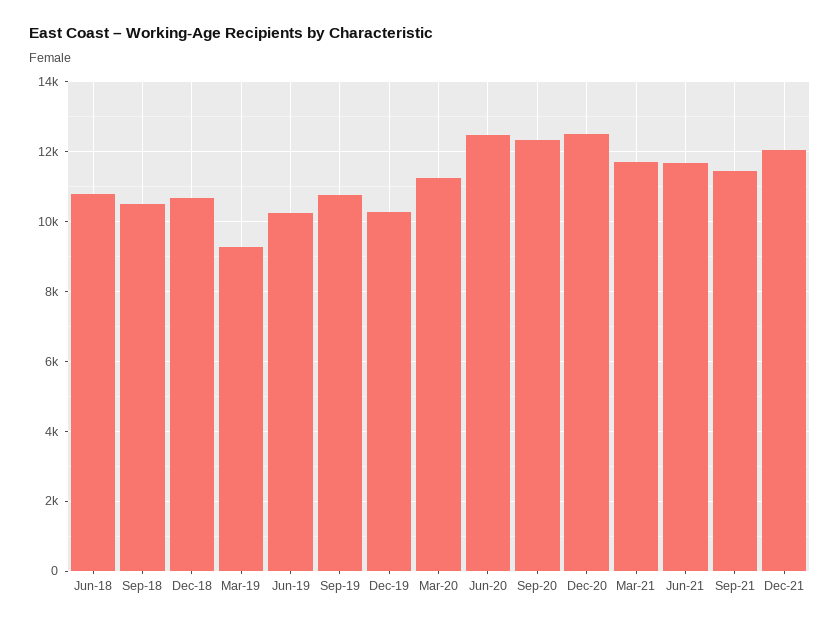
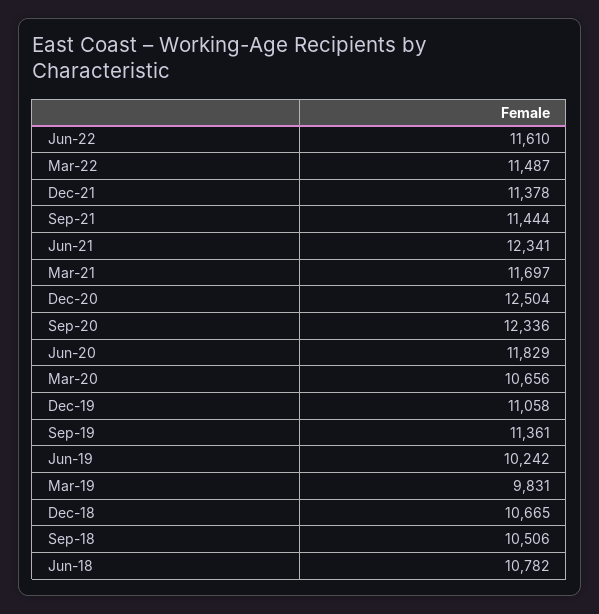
Mar-19: 9200 -> 9831
Sep-19: 10800 -> 11361
Dec-19: 10200 -> 11058
Mar-20: 11200 -> 10656
Jun-20: 12400 -> 11829
Jun-21: 11600 -> 12341
Dec-21: 12000 -> 11378
Jun-22: none -> 11610
Mar-22: none -> 11487

